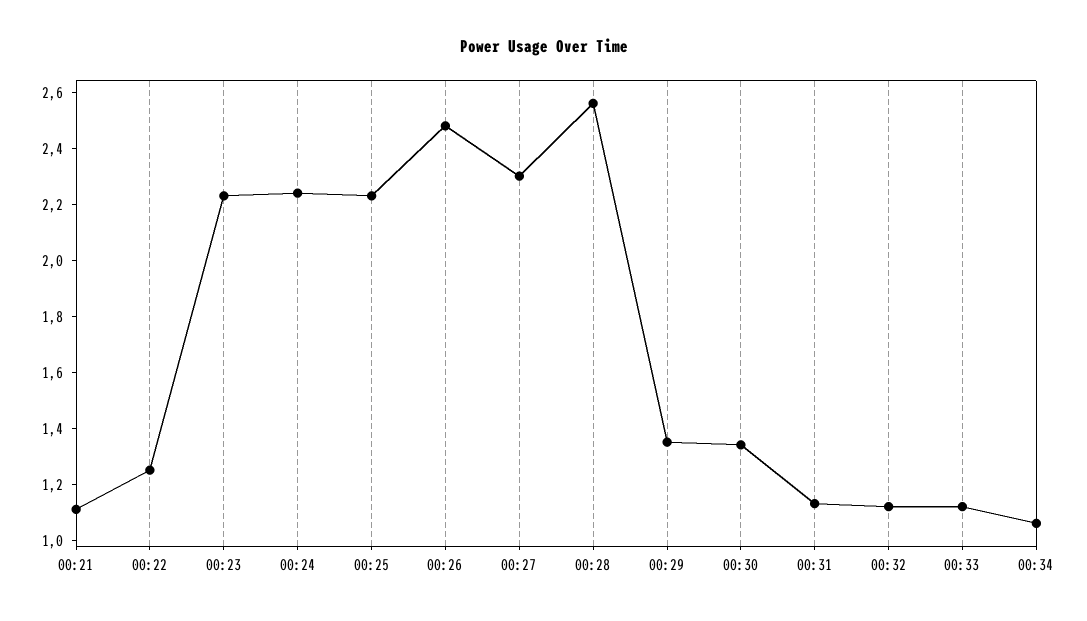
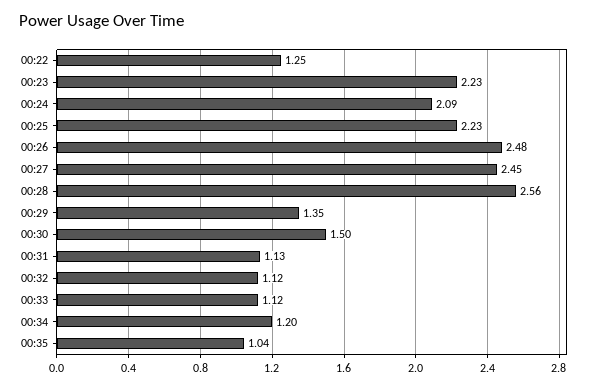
00:21: 1.1 -> none
00:24: 2.25 -> 2.09
00:27: 2.3 -> 2.45
00:30: 1.35 -> 1.5
00:34: 1.05 -> 1.2
00:35: none -> 1.04

